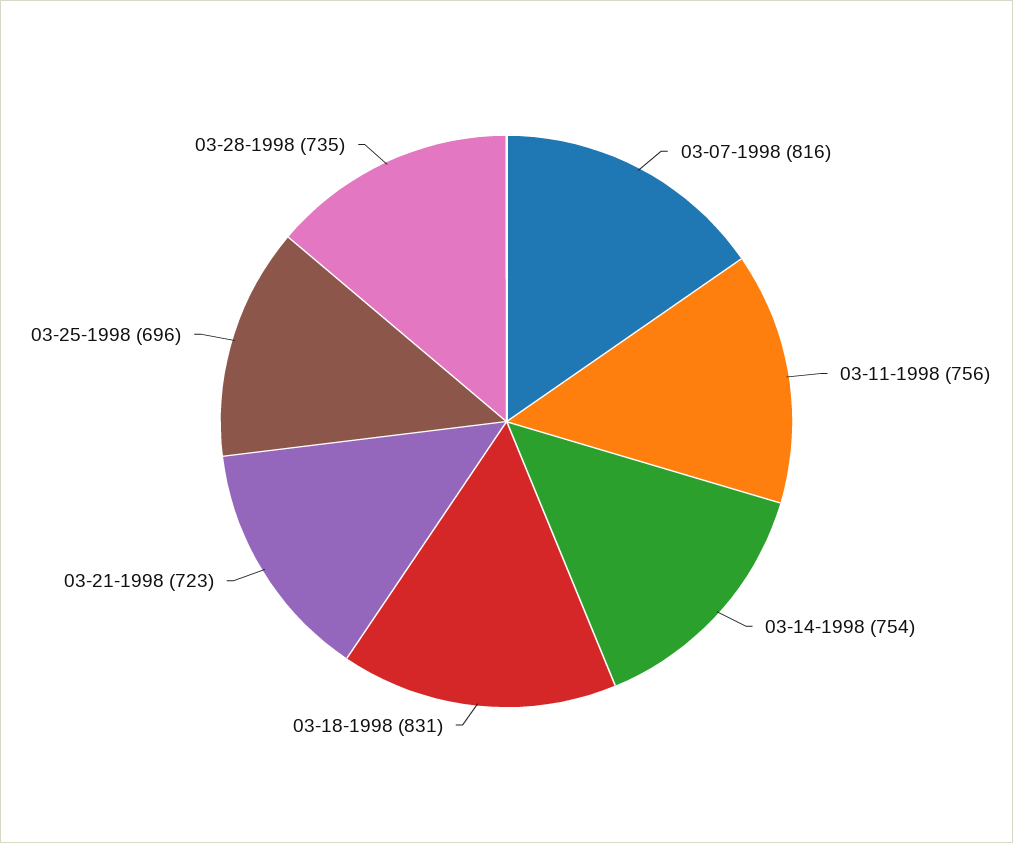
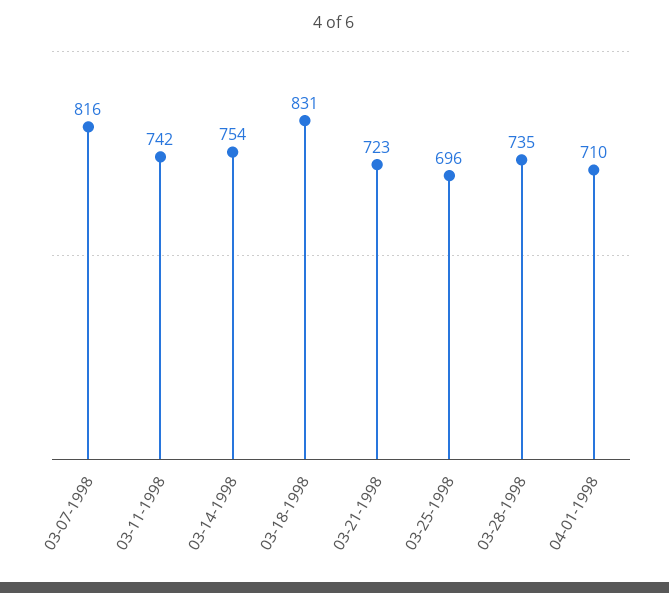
03-11-1998: 756 -> 742
04-01-1998: none -> 710

